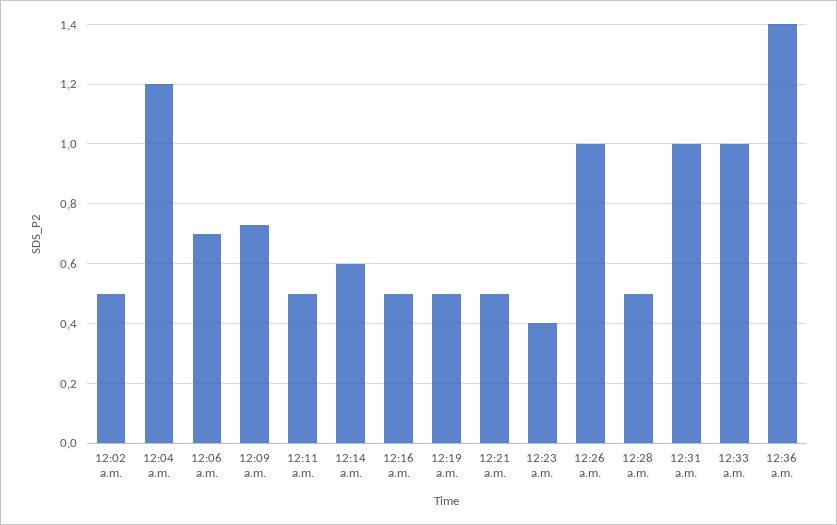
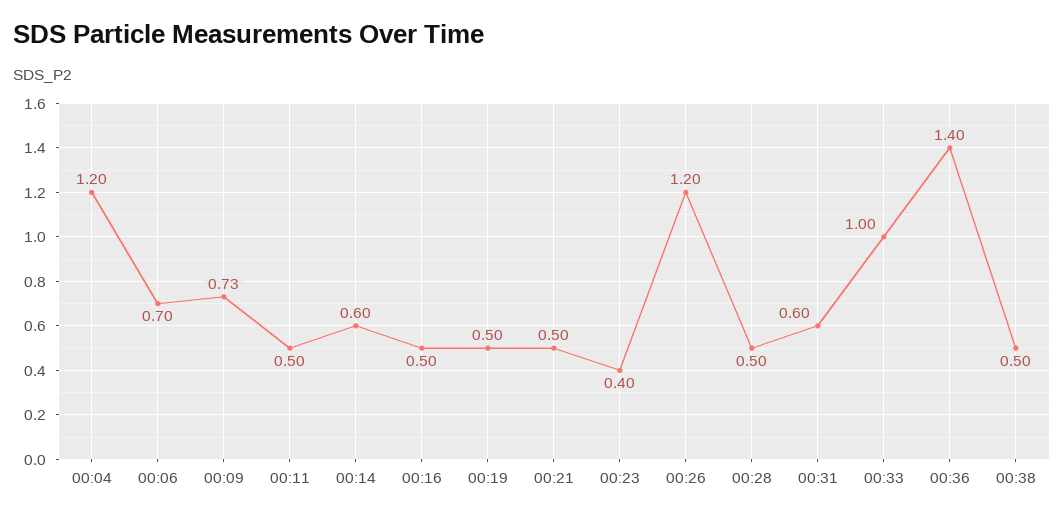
12:02 a.m.: 0.5 -> none
12:26 a.m.: 1 -> 1.2
12:31 a.m.: 1 -> 0.6
00:38: none -> 0.5

